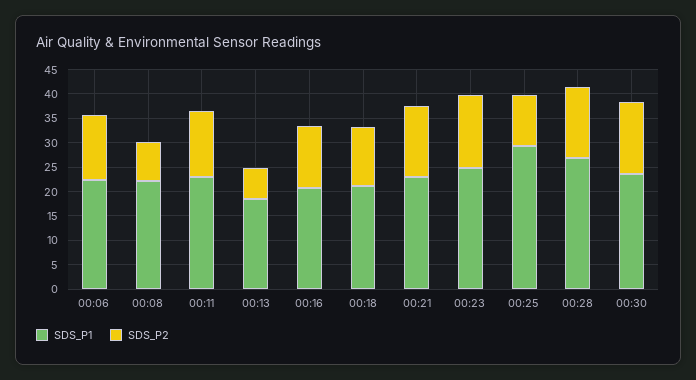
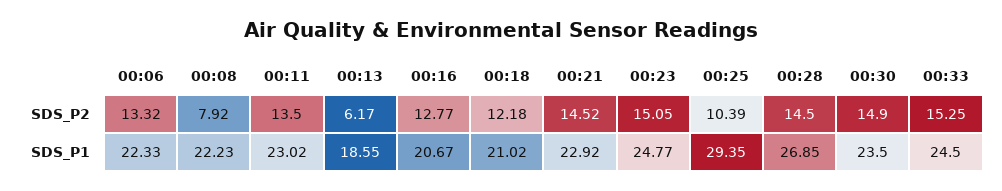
SDS_P2, 00:33: none -> 15.25
SDS_P1, 00:33: none -> 24.5

